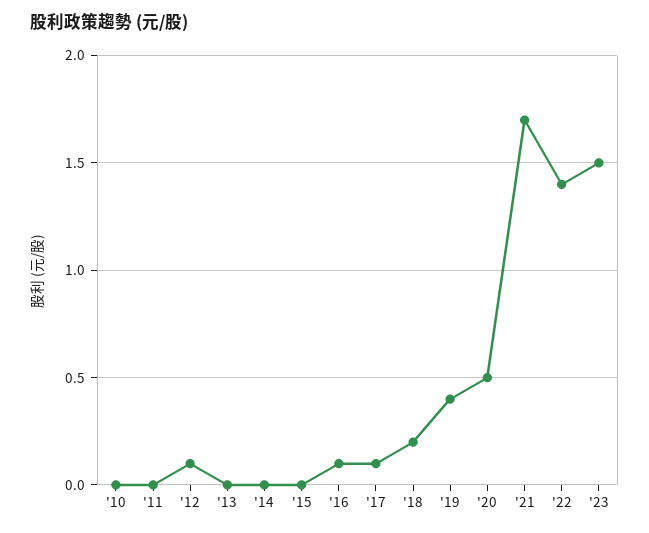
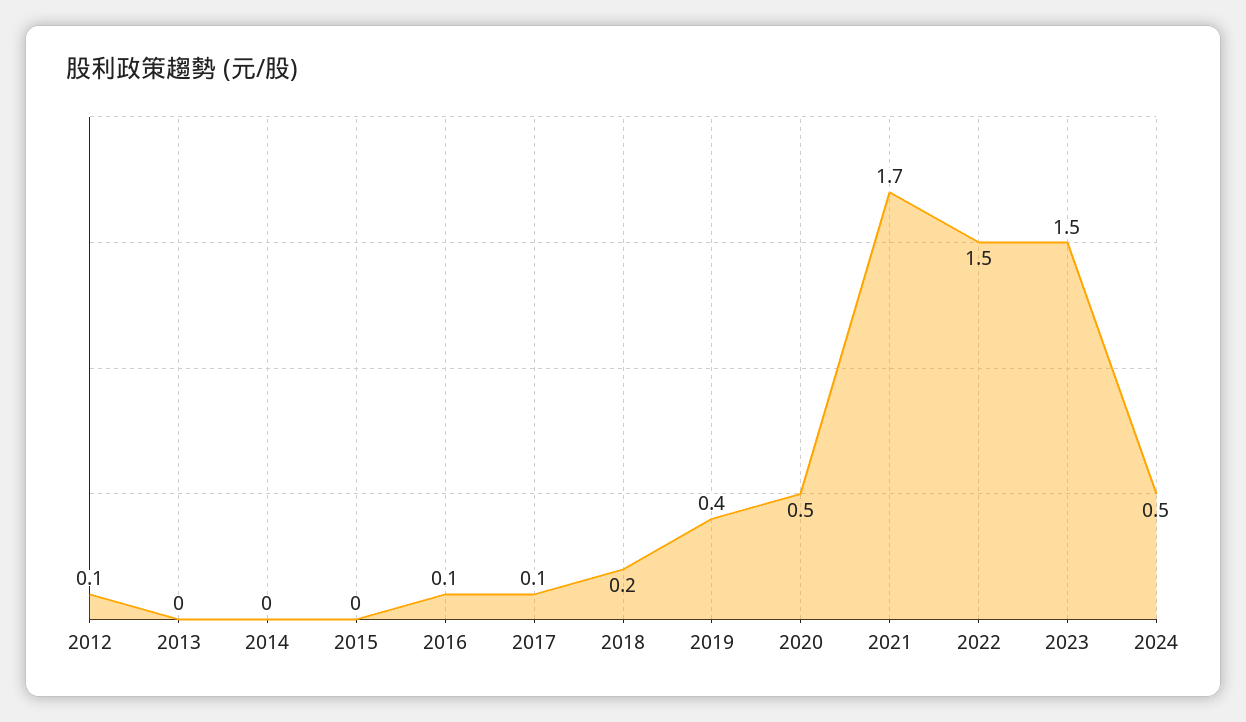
'10: 0 -> none
'11: 0 -> none
'22: 1.4 -> 1.5
2024: none -> 0.5

